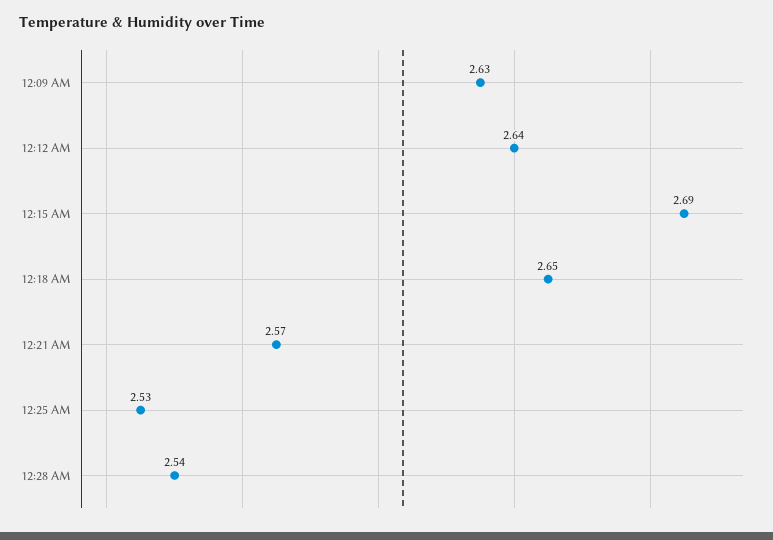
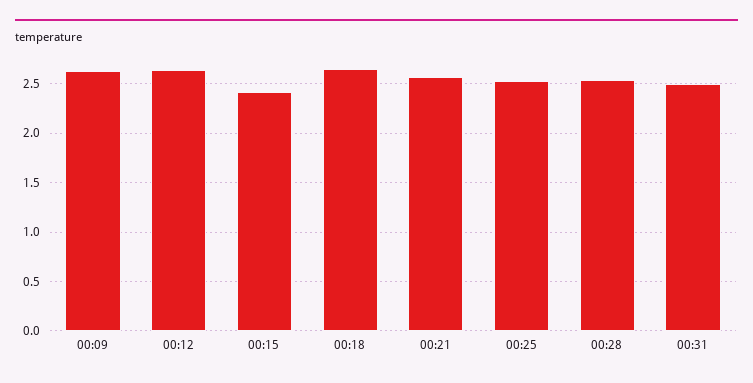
12:15 AM: 2.69 -> 2.4
00:31: none -> 2.5

